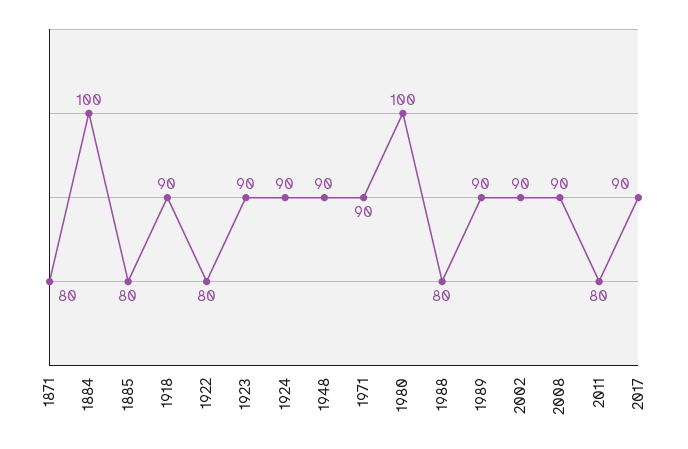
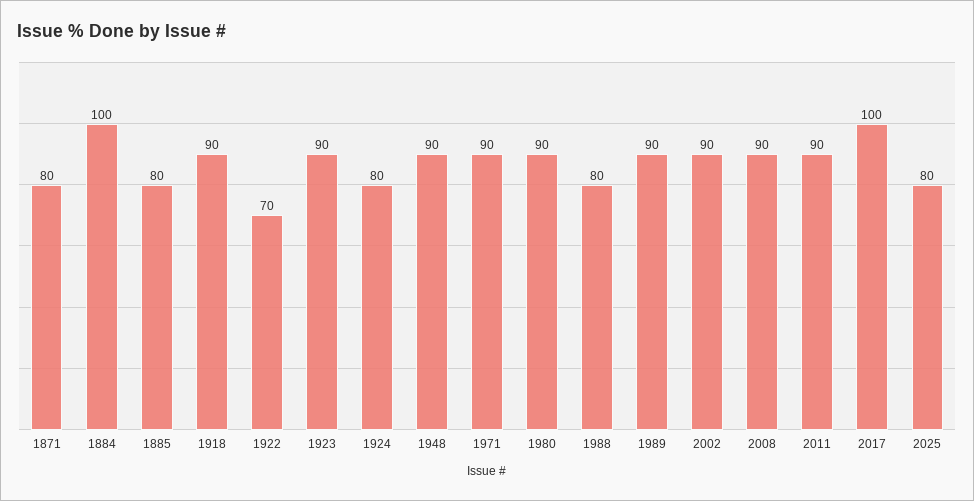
1922: 80 -> 70
1924: 90 -> 80
1980: 100 -> 90
2011: 80 -> 90
2017: 90 -> 100
2025: none -> 80

